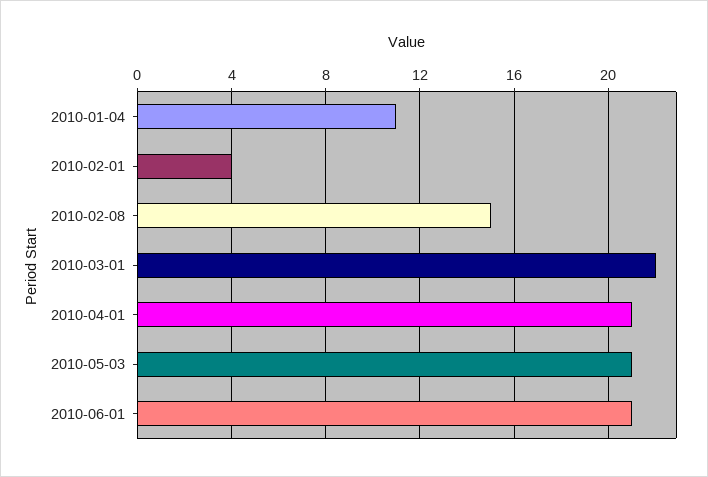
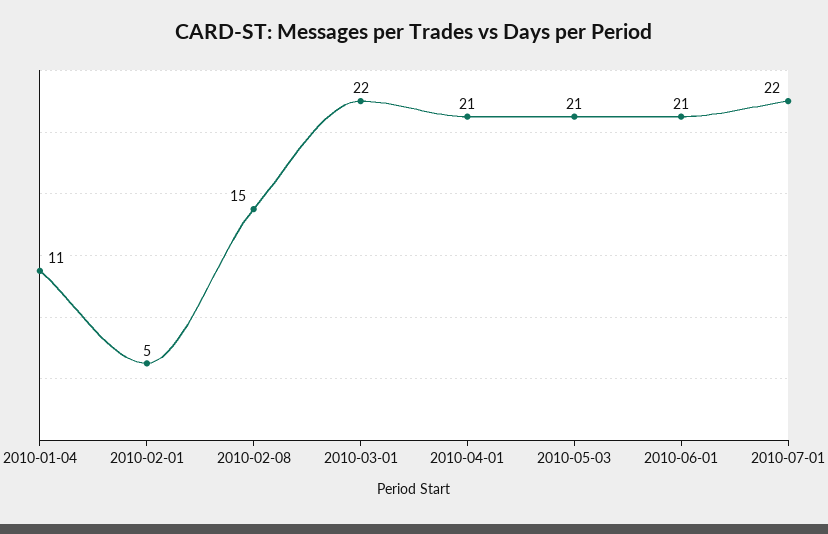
2010-02-01: 4 -> 5
2010-07-01: none -> 22

